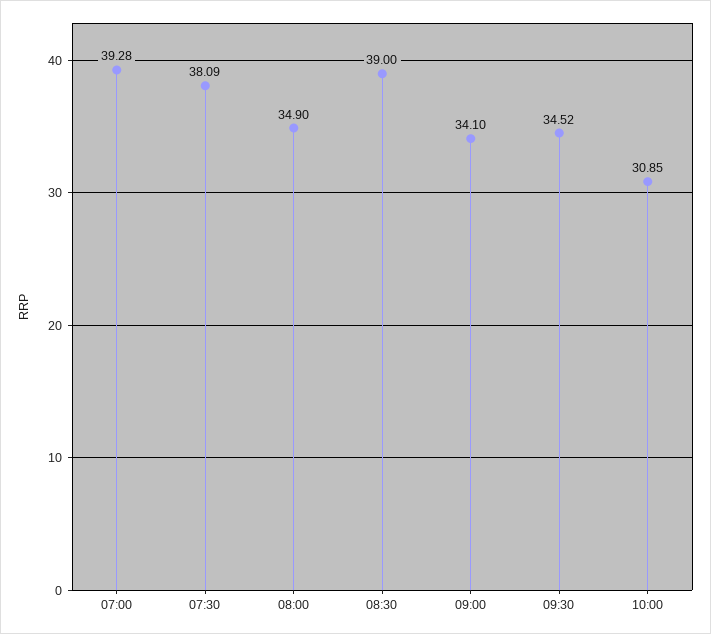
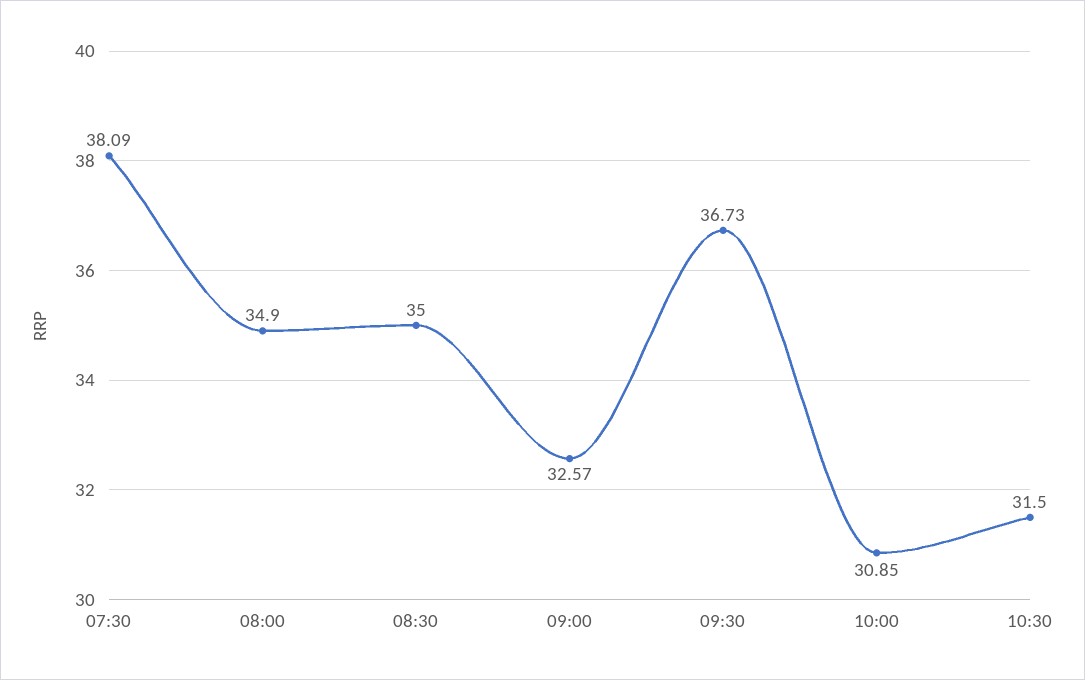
07:00: 39.28 -> none
08:30: 39 -> 35
09:00: 34.1 -> 32.57
09:30: 34.52 -> 36.73
10:30: none -> 31.5

